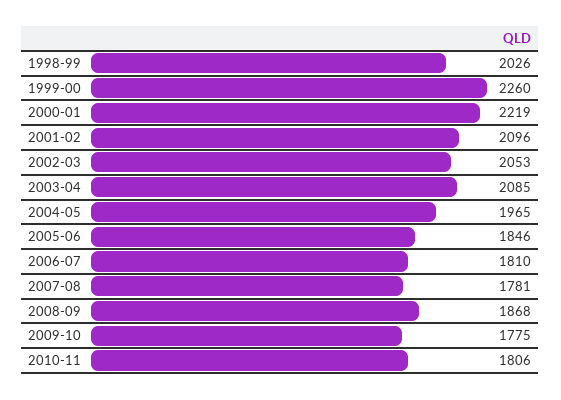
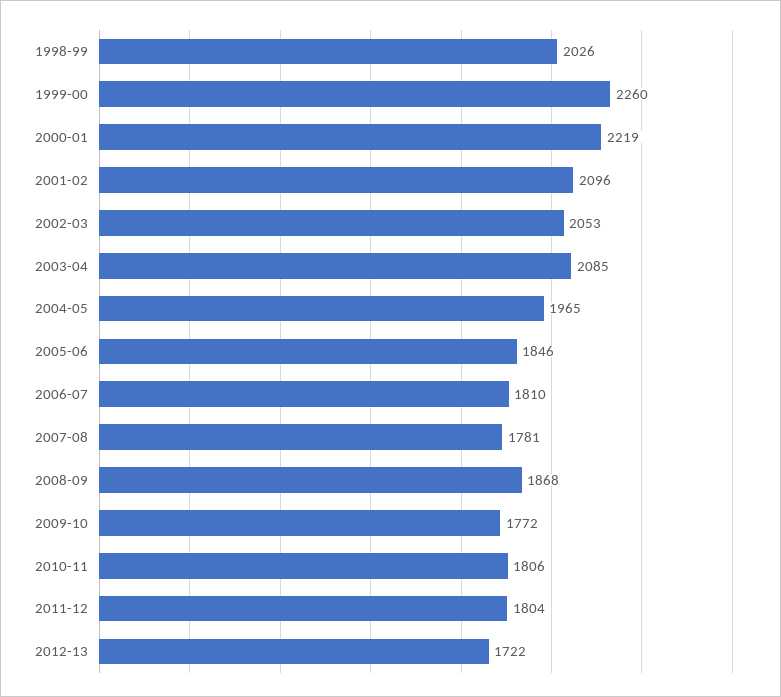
2009-10: 1775 -> 1772
2011-12: none -> 1804
2012-13: none -> 1722

